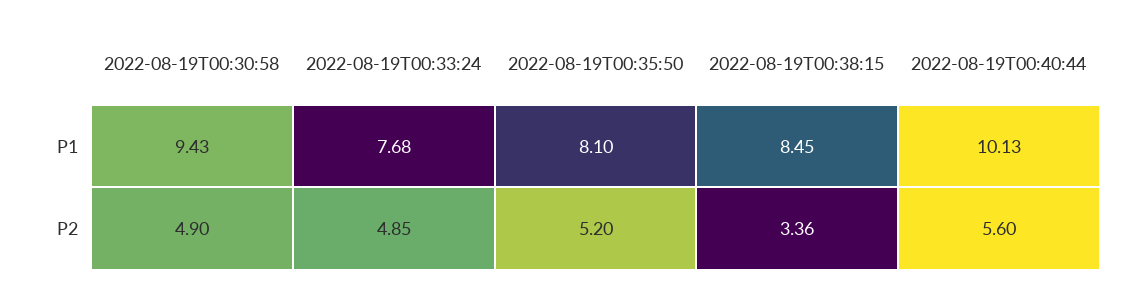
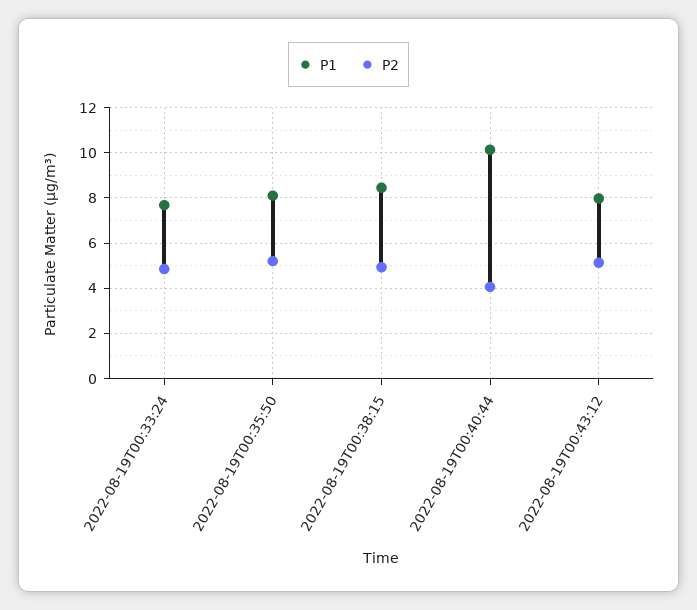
P1, 2022-08-19T00:30:58: 9.43 -> none
P2, 2022-08-19T00:30:58: 4.9 -> none
P2, 2022-08-19T00:38:15: 3.36 -> 5
P2, 2022-08-19T00:40:44: 5.6 -> 4
P1, 2022-08-19T00:43:12: none -> 8
P2, 2022-08-19T00:43:12: none -> 5

